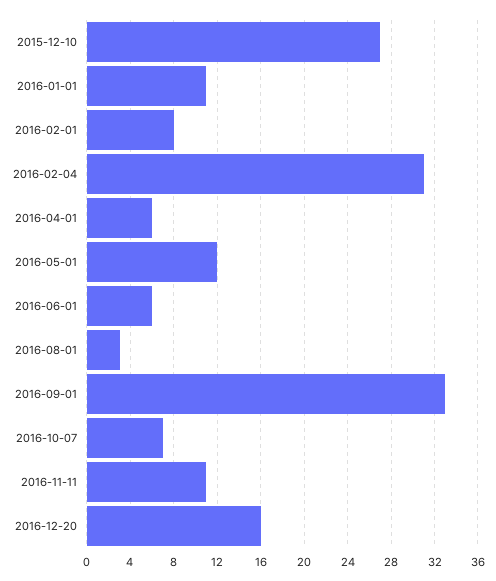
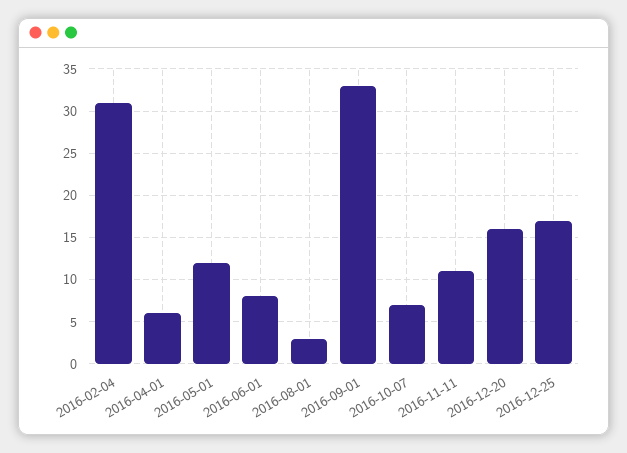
2015-12-10: 27 -> none
2016-01-01: 11 -> none
2016-02-01: 8 -> none
2016-06-01: 6 -> 8
2016-12-25: none -> 17

